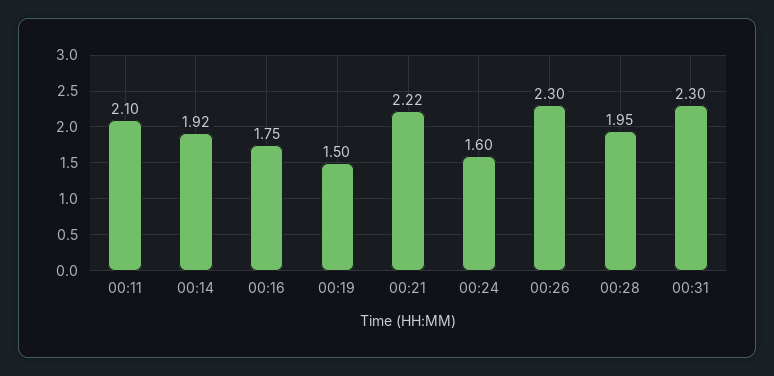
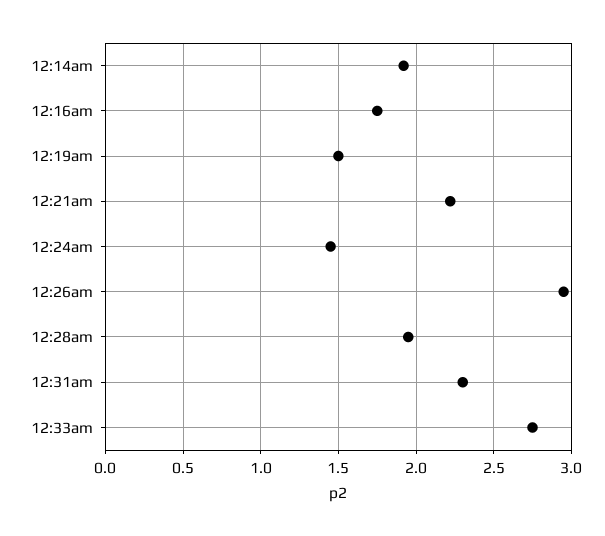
00:11: 2.1 -> none
00:24: 1.6 -> 1.45
00:26: 2.3 -> 2.95
12:33am: none -> 2.75

